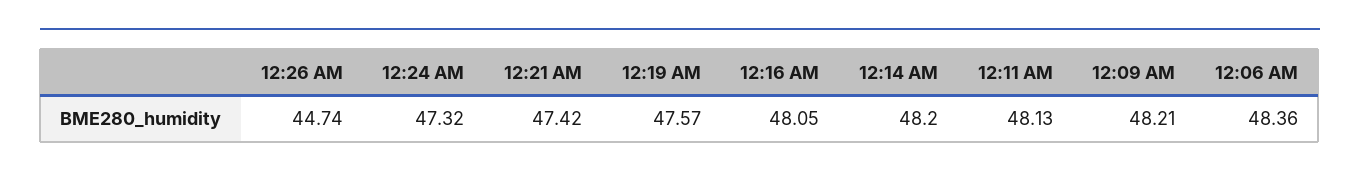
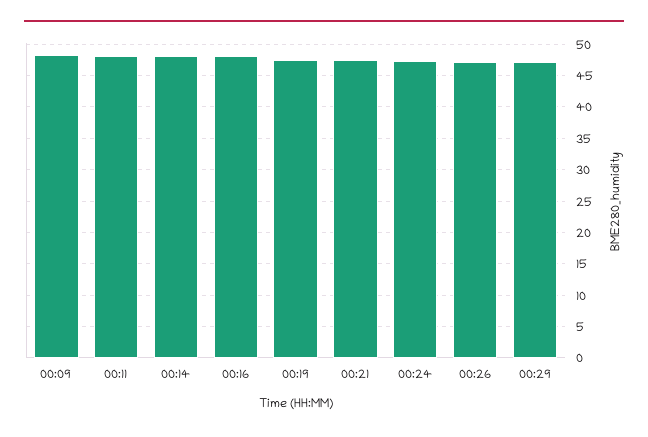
12:26 AM: 44.74 -> 47
12:06 AM: 48.36 -> none
00:29: none -> 47

